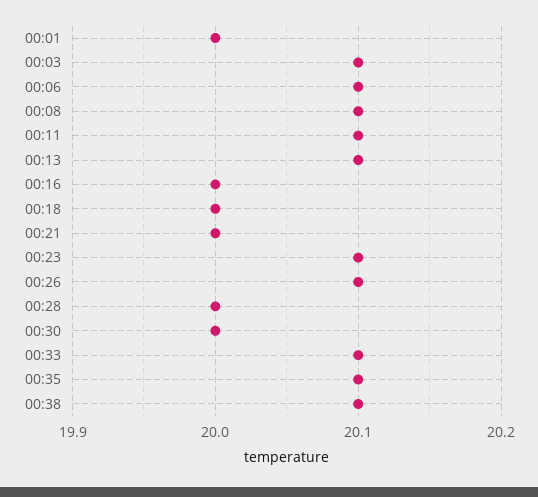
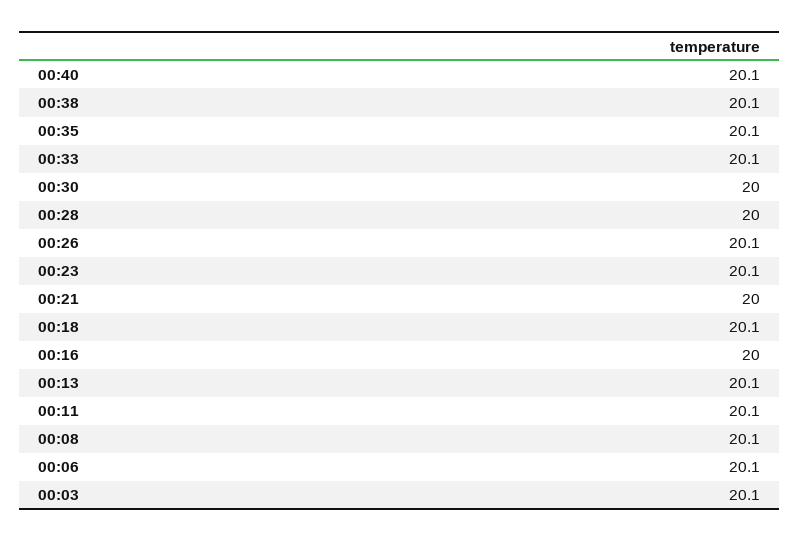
00:01: 20 -> none
00:18: 20 -> 20.1
00:40: none -> 20.1

